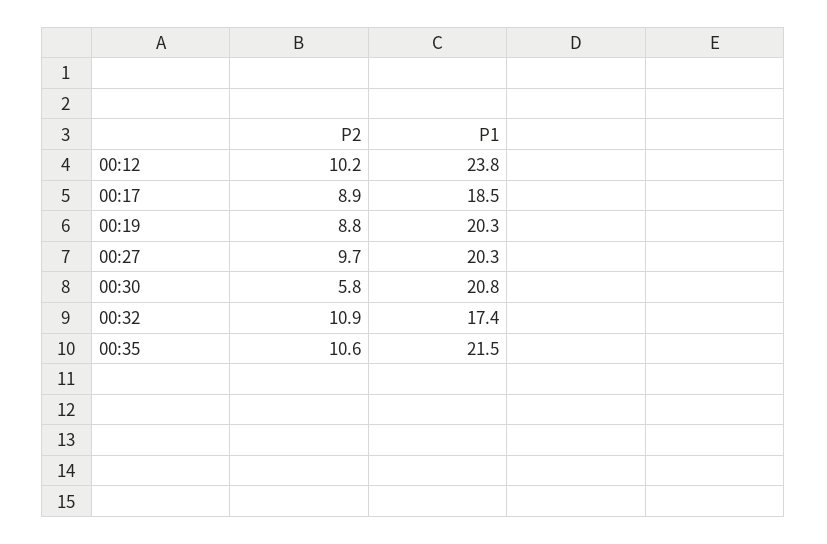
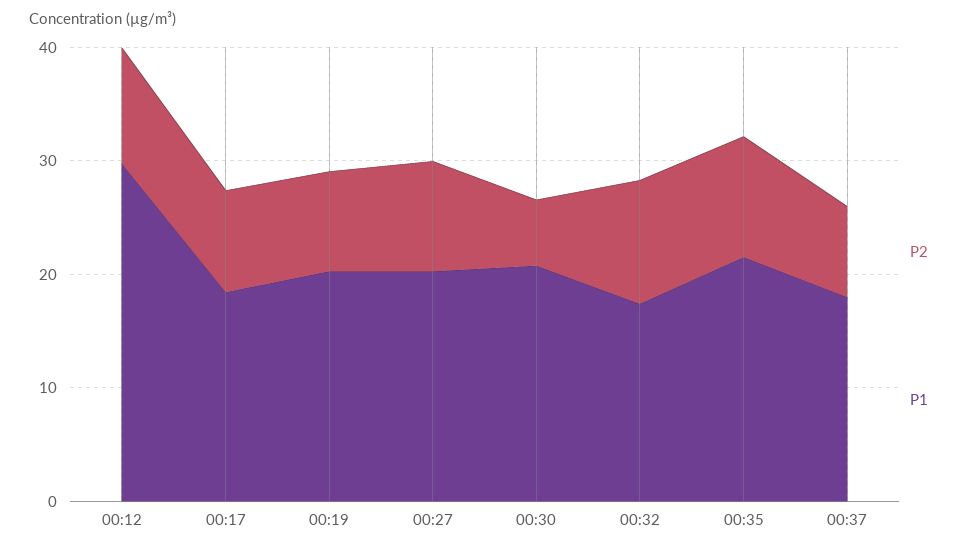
P1, 00:12: 23.8 -> 30
P2, 00:37: none -> 8
P1, 00:37: none -> 18

